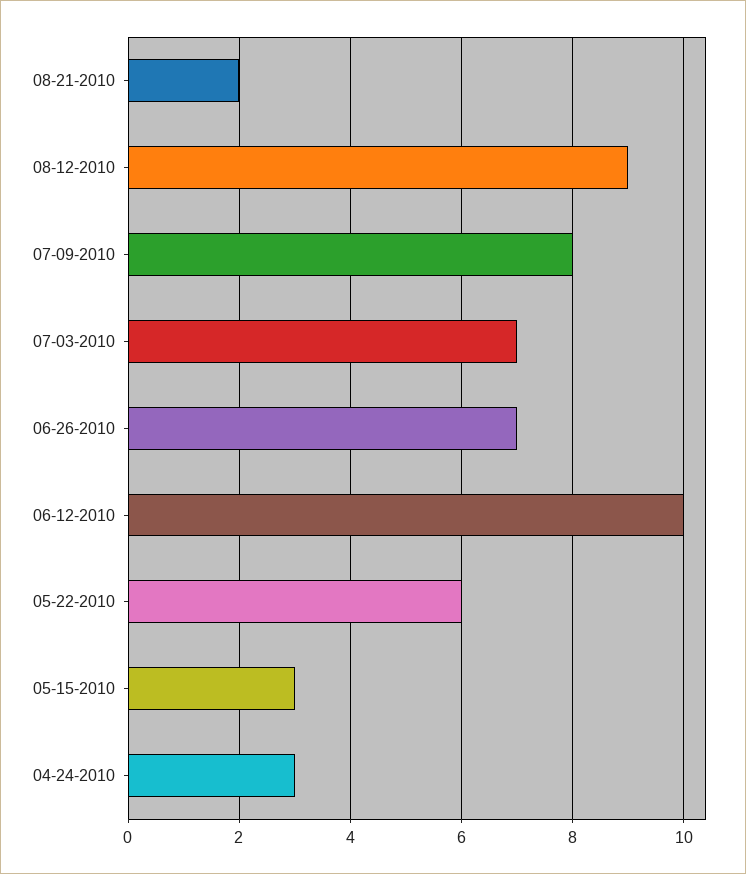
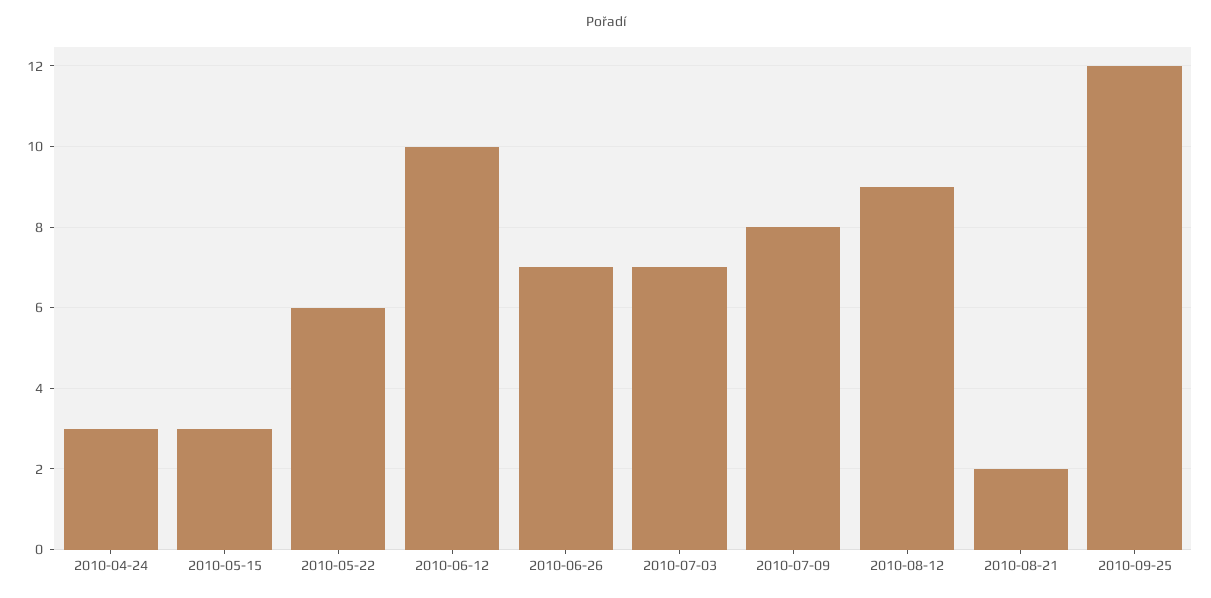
2010-09-25: none -> 12

